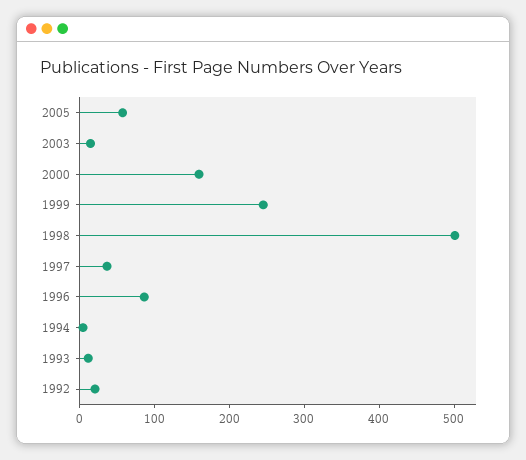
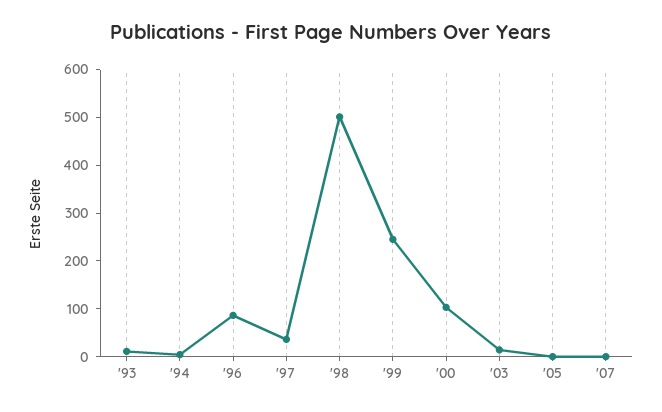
2005: 60 -> 0
2000: 160 -> 100
1992: 20 -> none
'07: none -> 0

